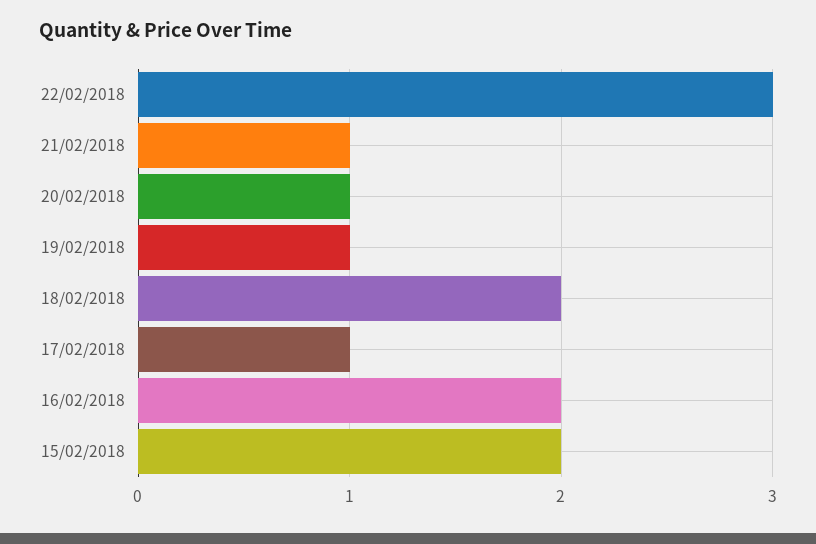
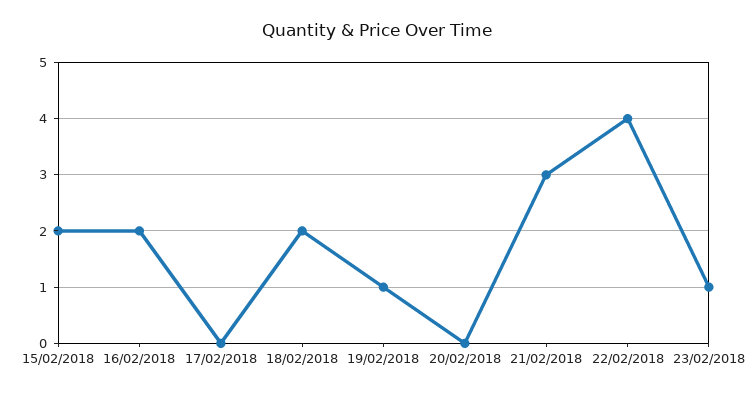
22/02/2018: 3 -> 4
21/02/2018: 1 -> 3
20/02/2018: 1 -> 0
17/02/2018: 1 -> 0
23/02/2018: none -> 1

